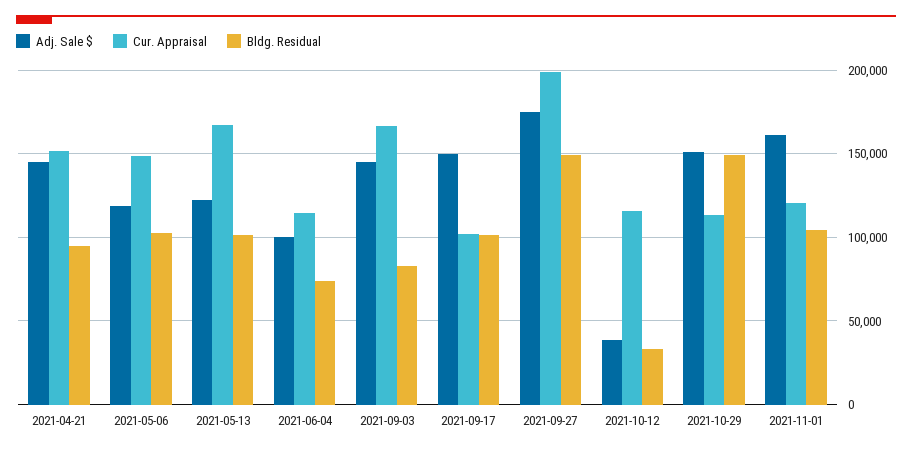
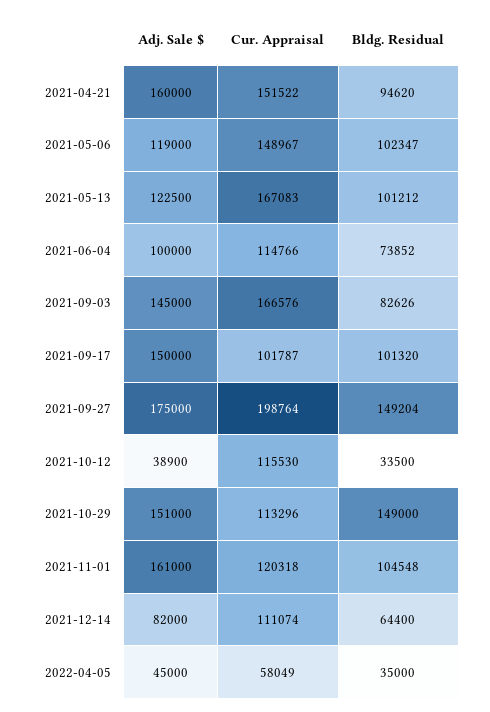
Adj. Sale $, 2021-04-21: 145000 -> 160000
Adj. Sale $, 2021-12-14: none -> 82000
Cur. Appraisal, 2021-12-14: none -> 111074
Bldg. Residual, 2021-12-14: none -> 64400
Adj. Sale $, 2022-04-05: none -> 45000
Cur. Appraisal, 2022-04-05: none -> 58049
Bldg. Residual, 2022-04-05: none -> 35000

